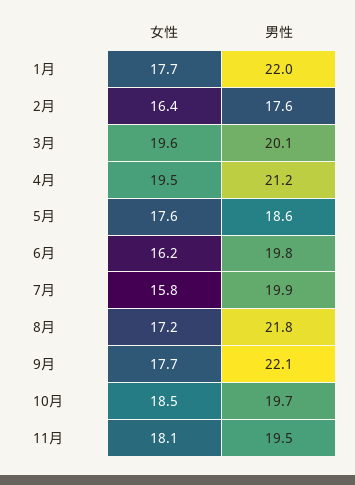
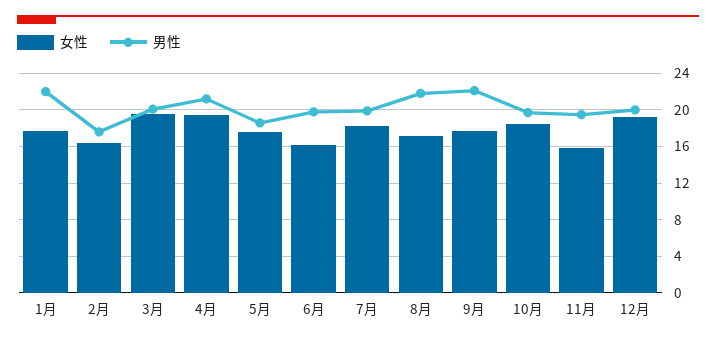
女性, 7月: 15.8 -> 18
女性, 11月: 18.1 -> 16
女性, 12月: none -> 19
男性, 12月: none -> 20

